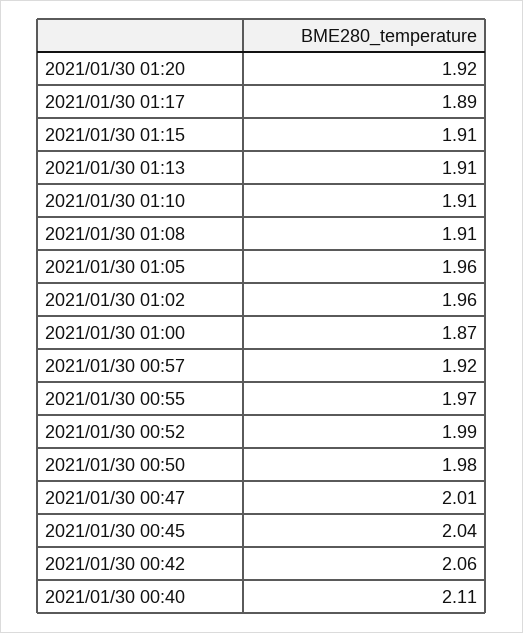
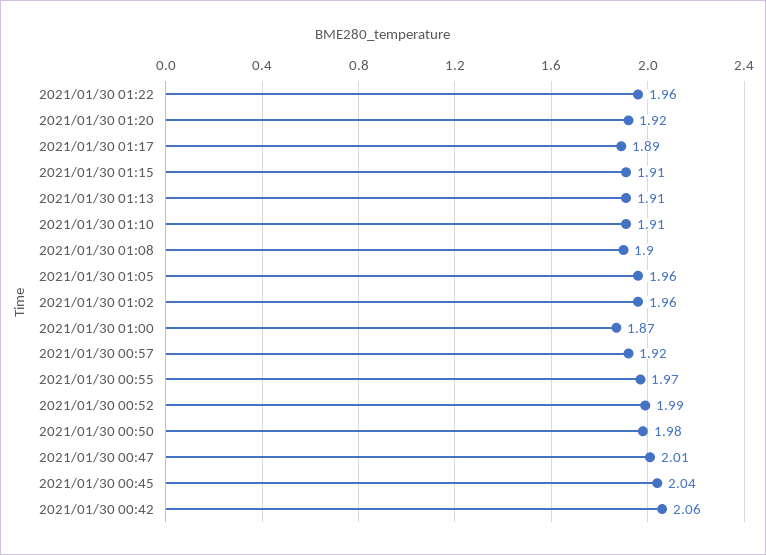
2021/01/30 01:08: 1.91 -> 1.9
2021/01/30 00:40: 2.11 -> none
2021/01/30 01:22: none -> 1.96

